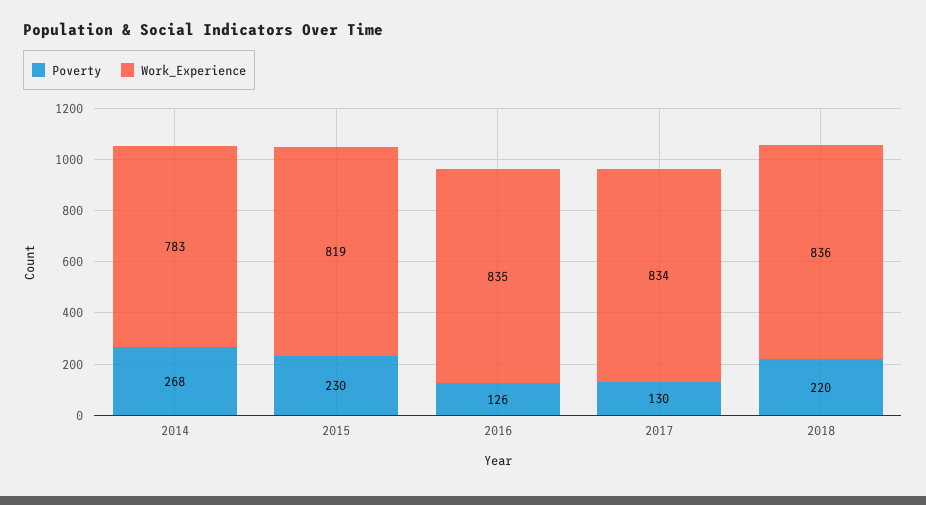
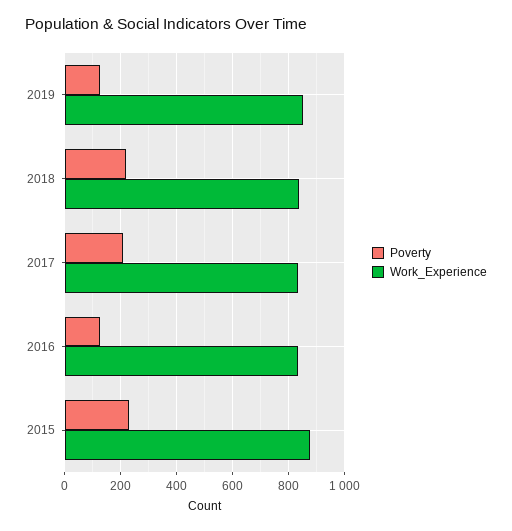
Poverty, 2014: 268 -> none
Work_Experience, 2014: 783 -> none
Work_Experience, 2015: 819 -> 875
Poverty, 2017: 130 -> 200
Poverty, 2019: none -> 125
Work_Experience, 2019: none -> 850

